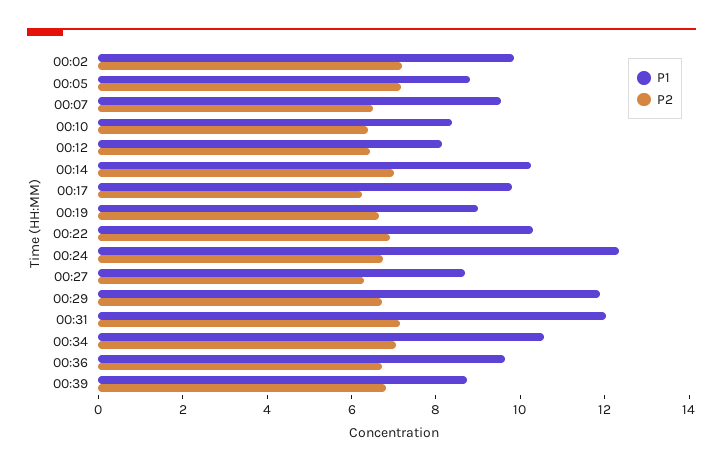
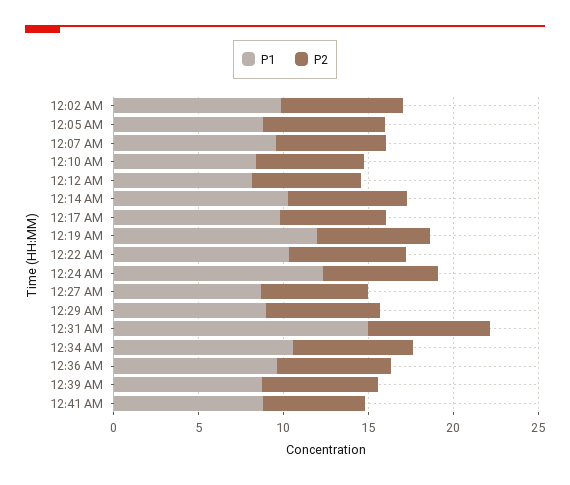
P1, 00:19: 9 -> 12
P1, 00:29: 12 -> 9
P1, 00:31: 12 -> 15
P1, 12:41 AM: none -> 9
P2, 12:41 AM: none -> 6

